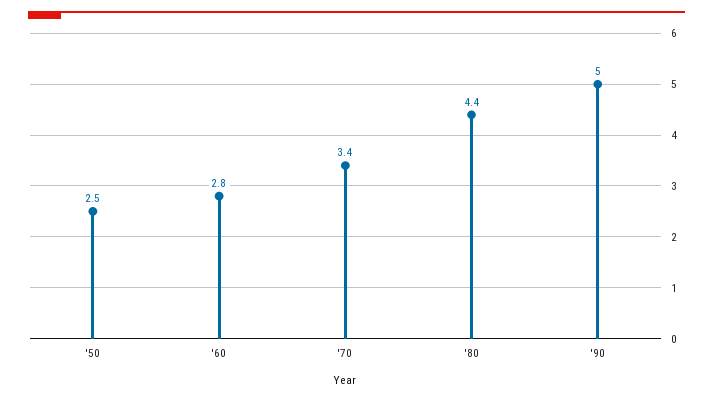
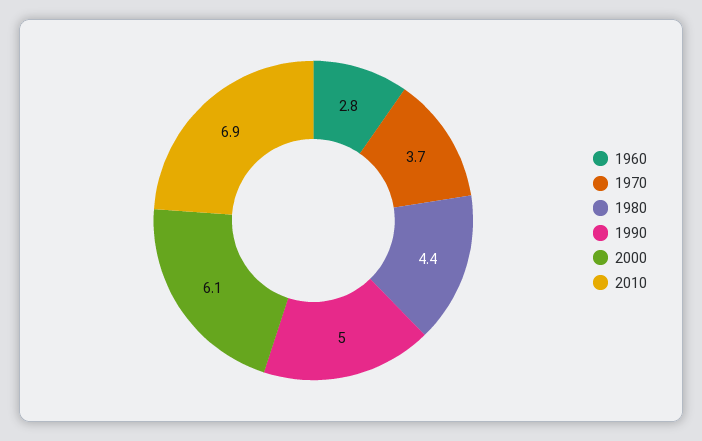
'50: 2.5 -> none
'70: 3.4 -> 3.7
2000: none -> 6.1
2010: none -> 6.9

